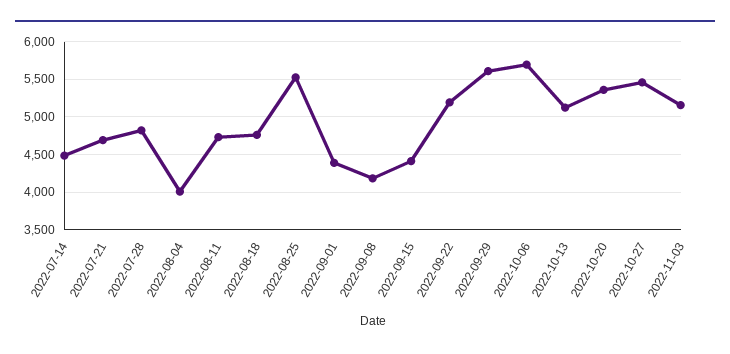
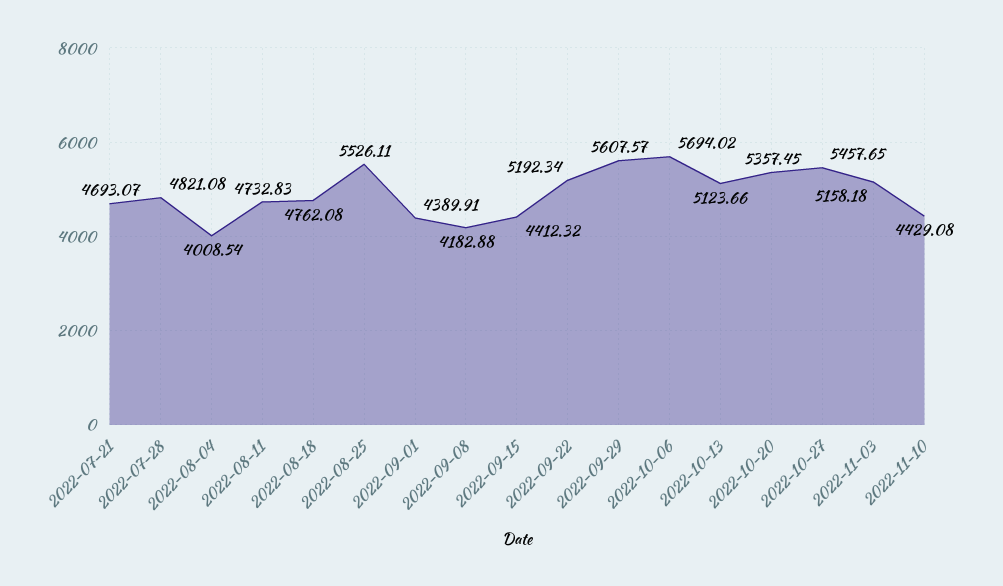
2022-07-14: 4500 -> none
2022-11-10: none -> 4429.08

